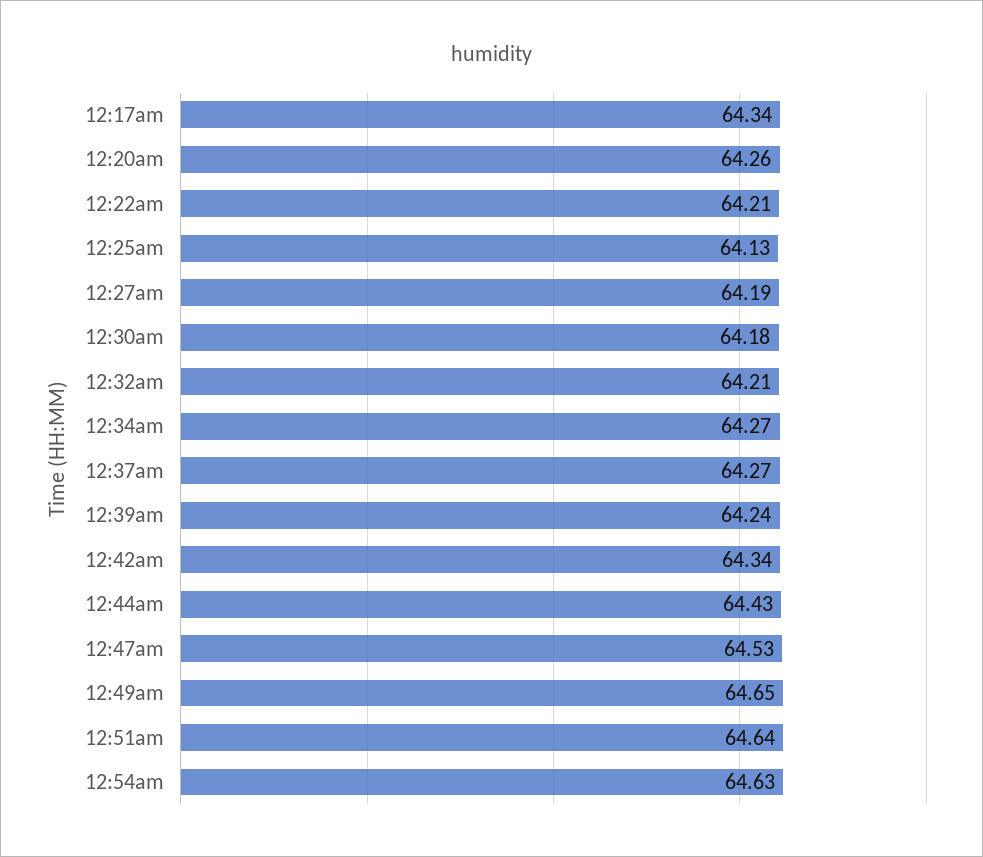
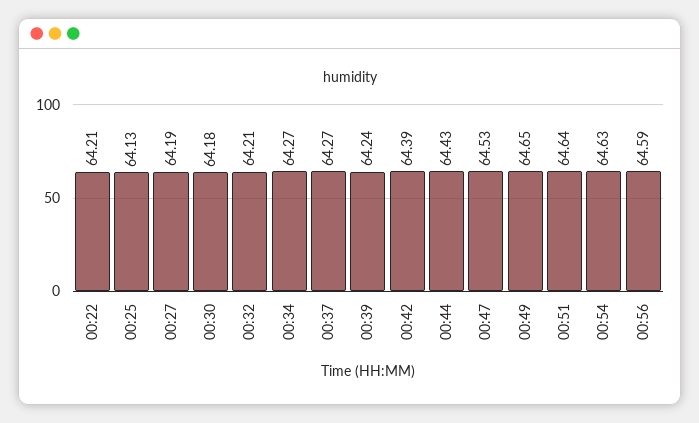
12:17am: 64.34 -> none
12:20am: 64.26 -> none
12:42am: 64.34 -> 64.39
00:56: none -> 64.59

